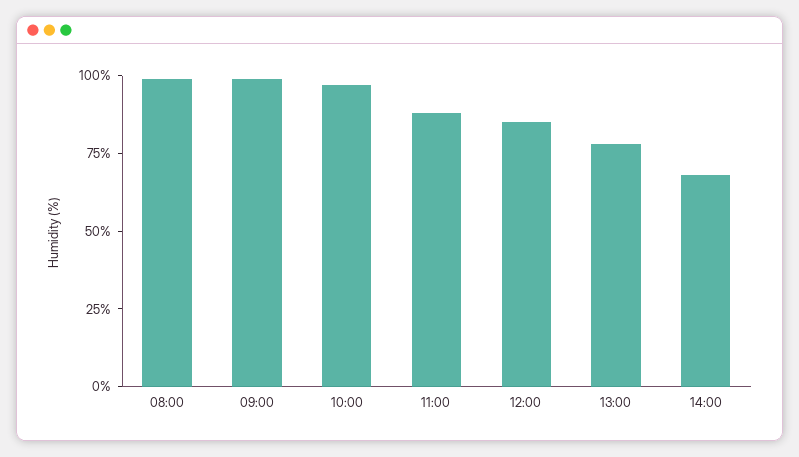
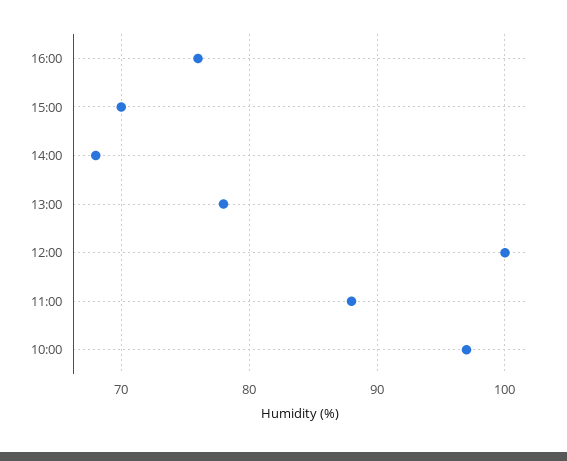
08:00: 100 -> none
09:00: 100 -> none
12:00: 85 -> 100
16:00: none -> 76
15:00: none -> 70

